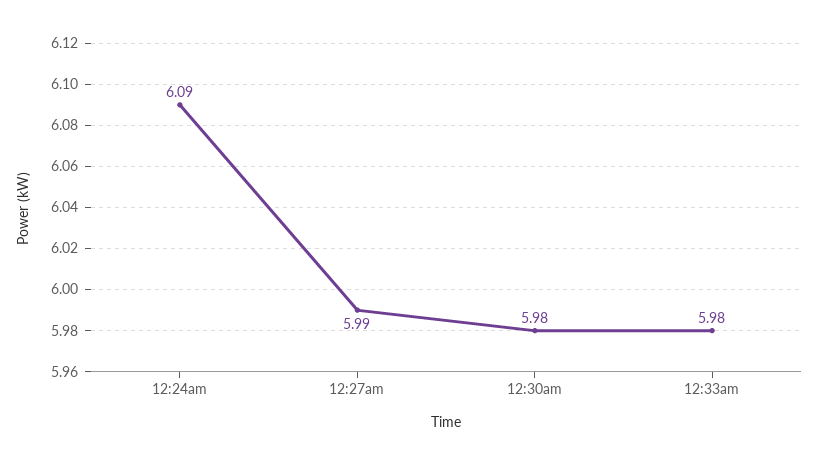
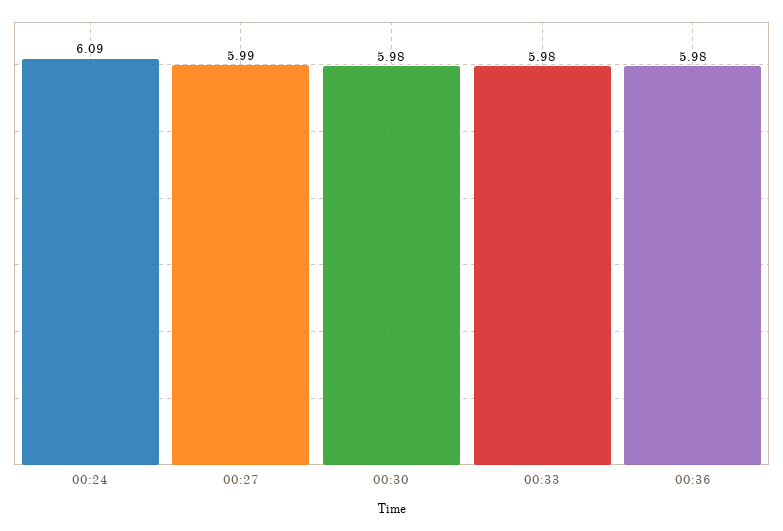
00:36: none -> 5.98

